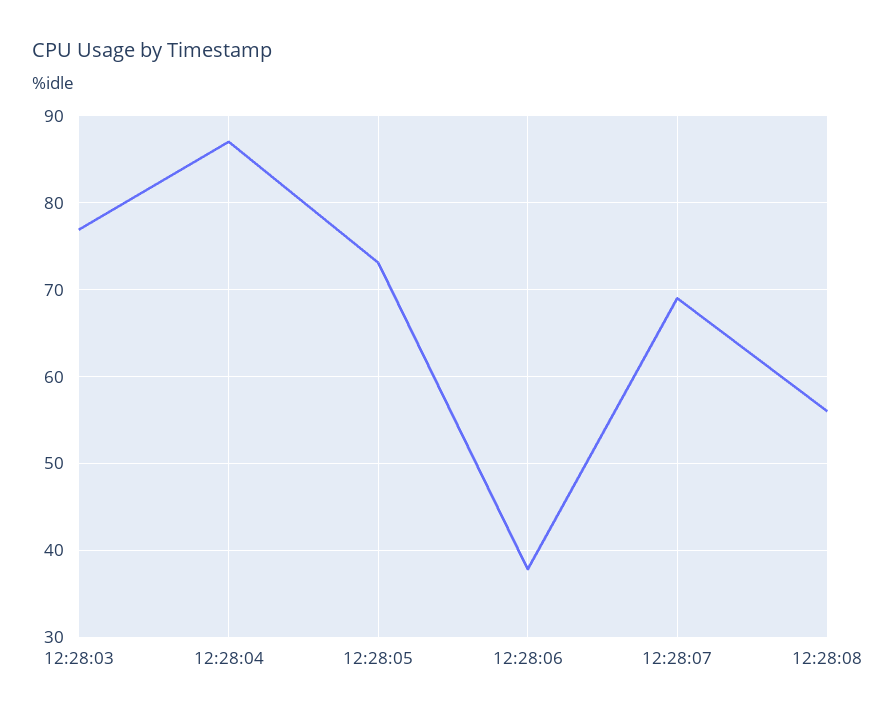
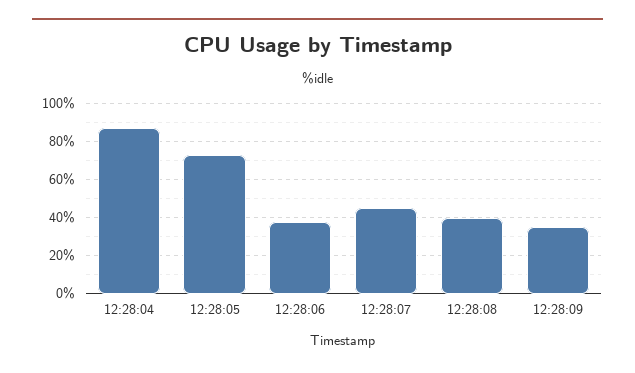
12:28:03: 77 -> none
12:28:07: 69 -> 45
12:28:08: 56 -> 40
12:28:09: none -> 35

